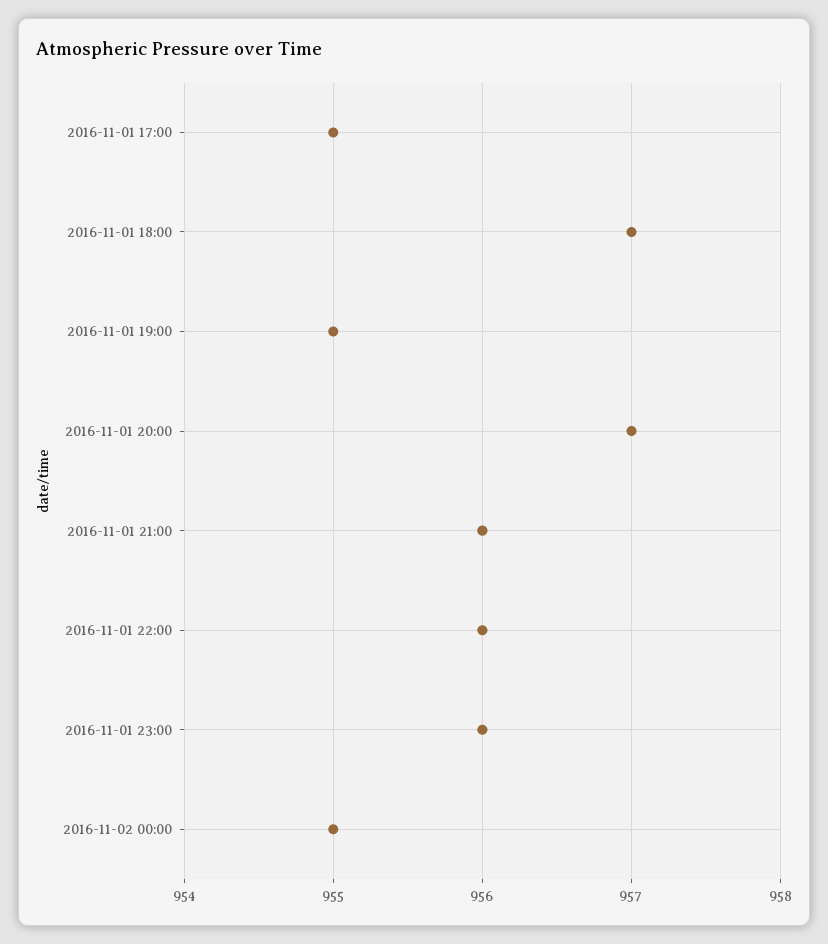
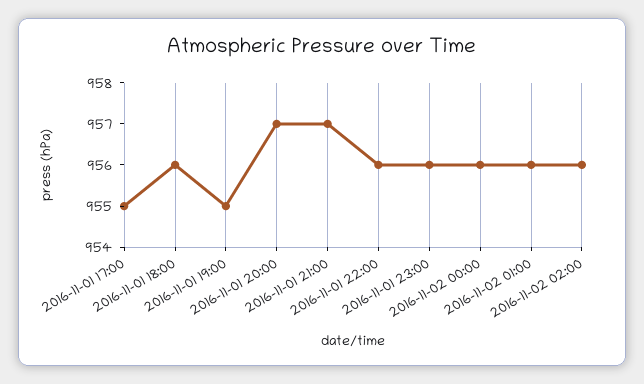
2016-11-01 18:00: 957 -> 956
2016-11-01 21:00: 956 -> 957
2016-11-02 00:00: 955 -> 956
2016-11-02 01:00: none -> 956
2016-11-02 02:00: none -> 956

